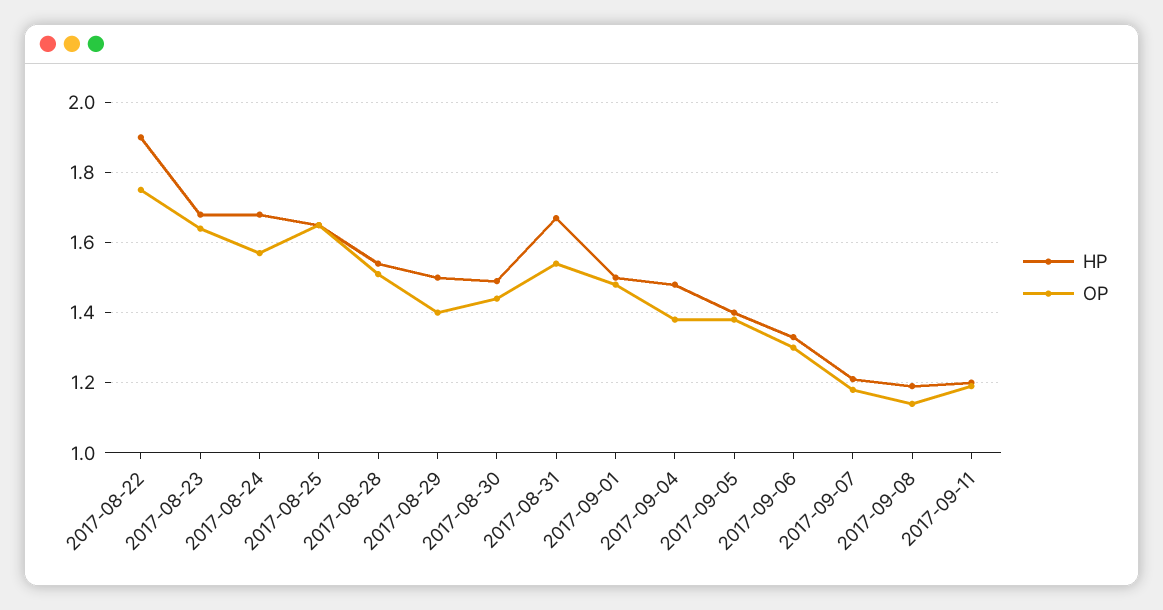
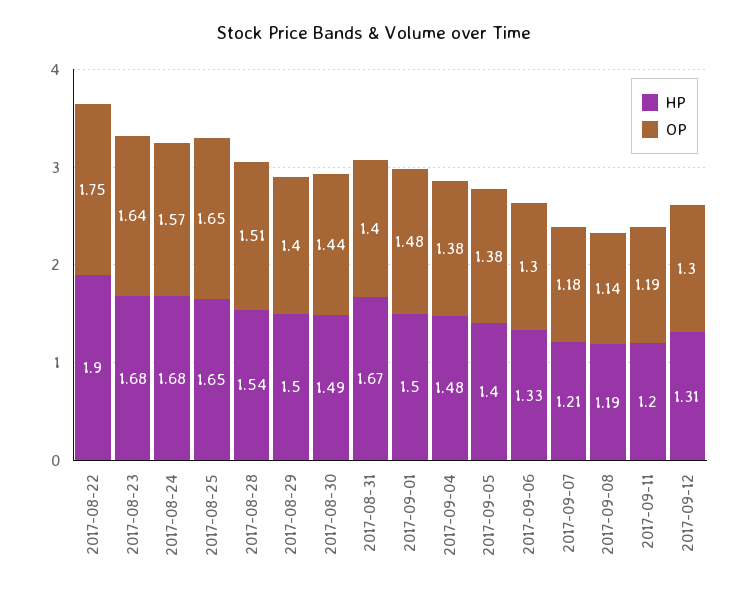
OP, 2017-08-31: 1.55 -> 1.4
HP, 2017-09-12: none -> 1.31
OP, 2017-09-12: none -> 1.3

